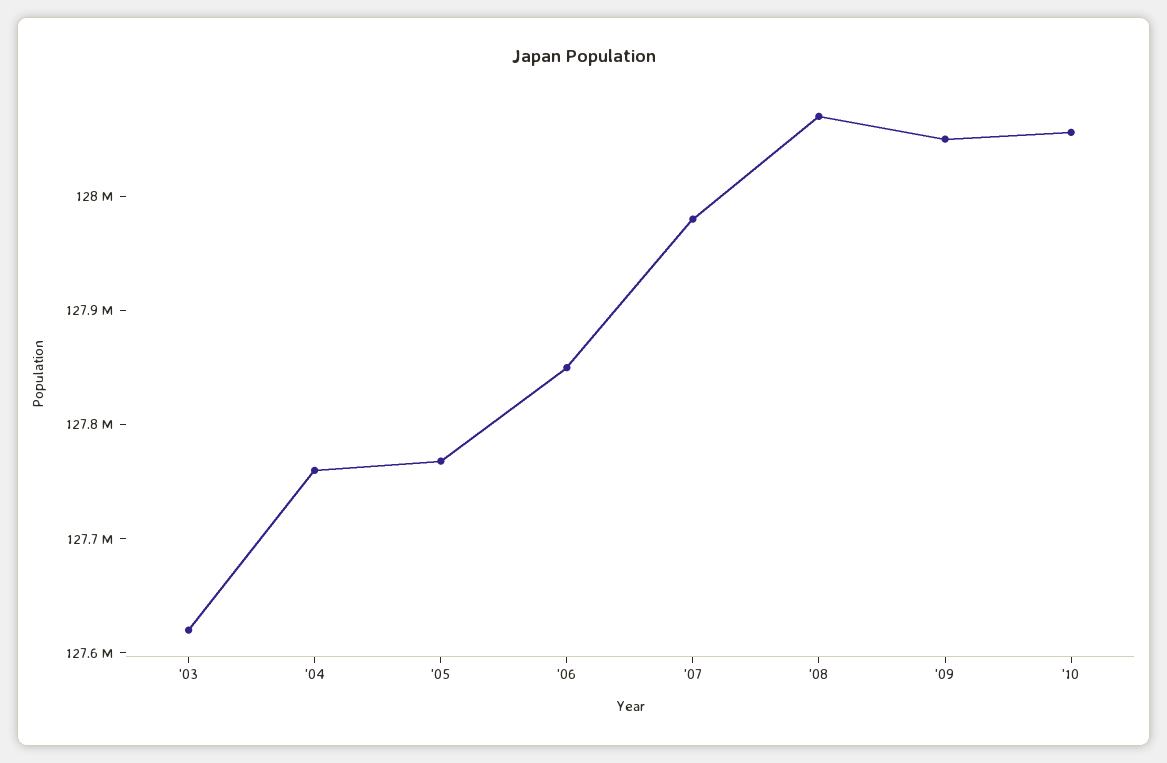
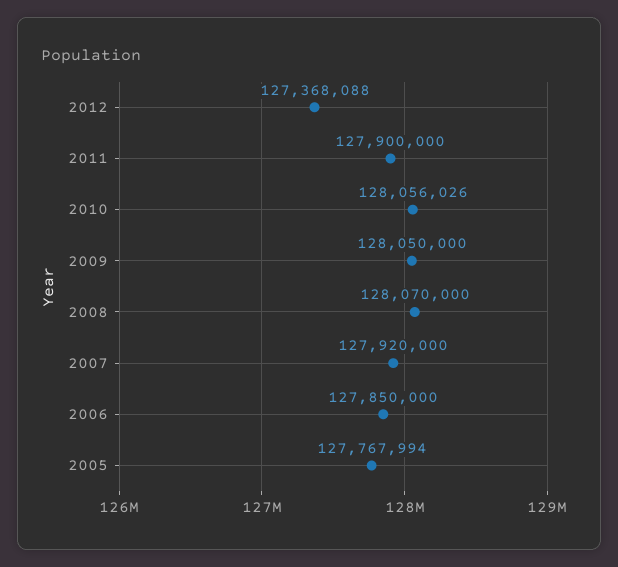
'03: 127620000 -> none
'04: 127760000 -> none
'07: 127980000 -> 127920000
2012: none -> 127368088
2011: none -> 127900000

